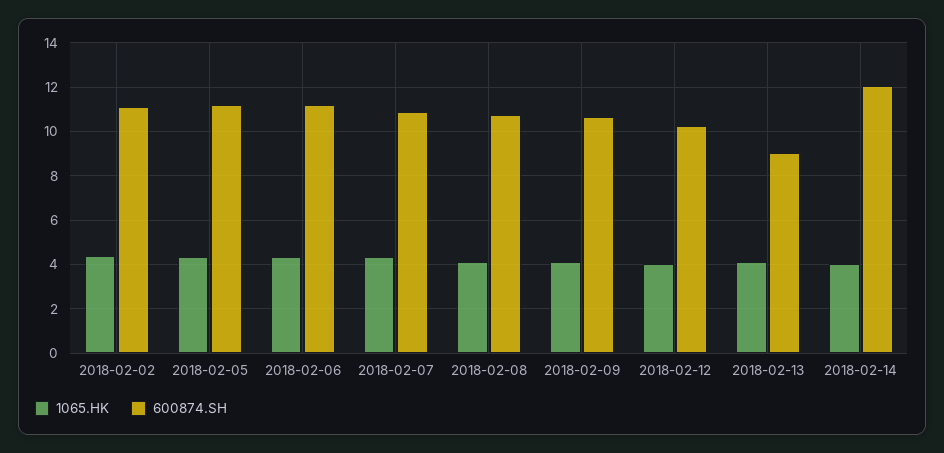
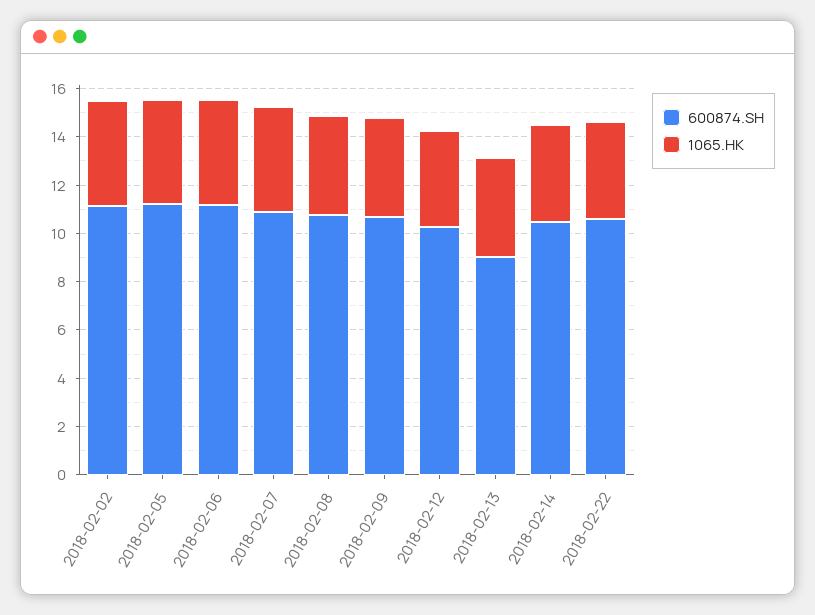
600874.SH, 2018-02-14: 12 -> 10.5
600874.SH, 2018-02-22: none -> 10.5
1065.HK, 2018-02-22: none -> 4

